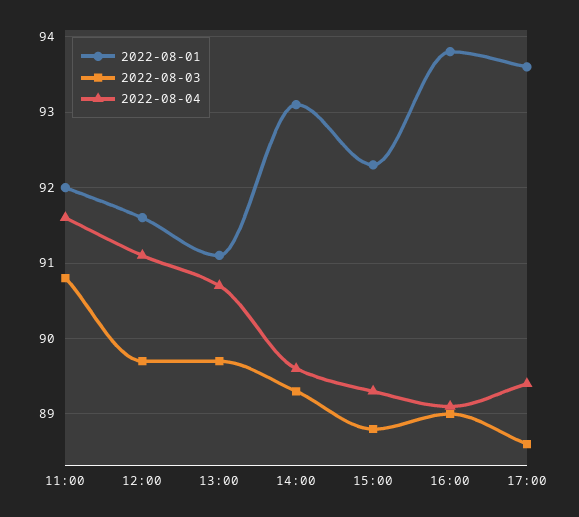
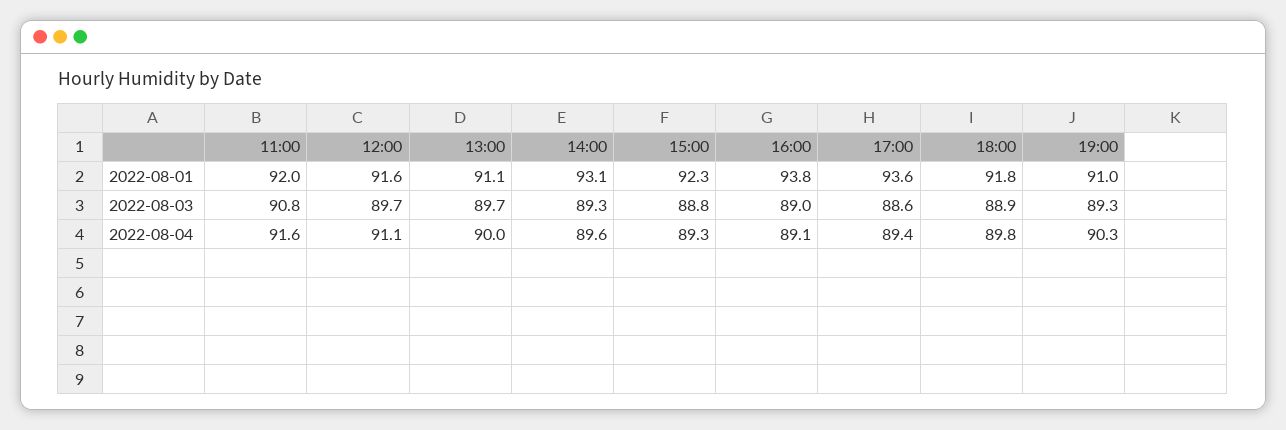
2022-08-04, 13:00: 90.7 -> 90
2022-08-01, 18:00: none -> 91.8
2022-08-01, 19:00: none -> 91
2022-08-03, 18:00: none -> 88.9
2022-08-03, 19:00: none -> 89.3
2022-08-04, 18:00: none -> 89.8
2022-08-04, 19:00: none -> 90.3

